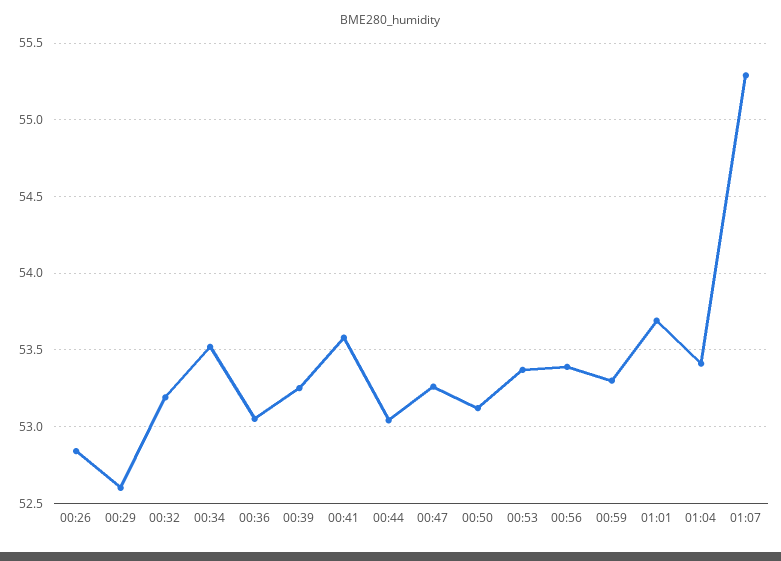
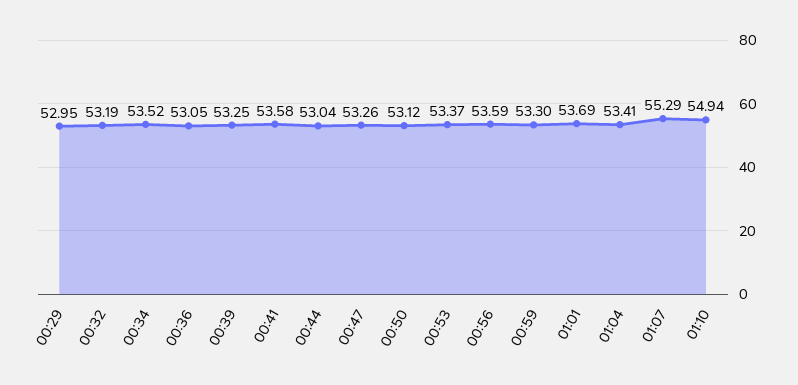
00:26: 52.85 -> none
00:29: 52.6 -> 52.95
00:56: 53.4 -> 53.59
01:10: none -> 54.94

